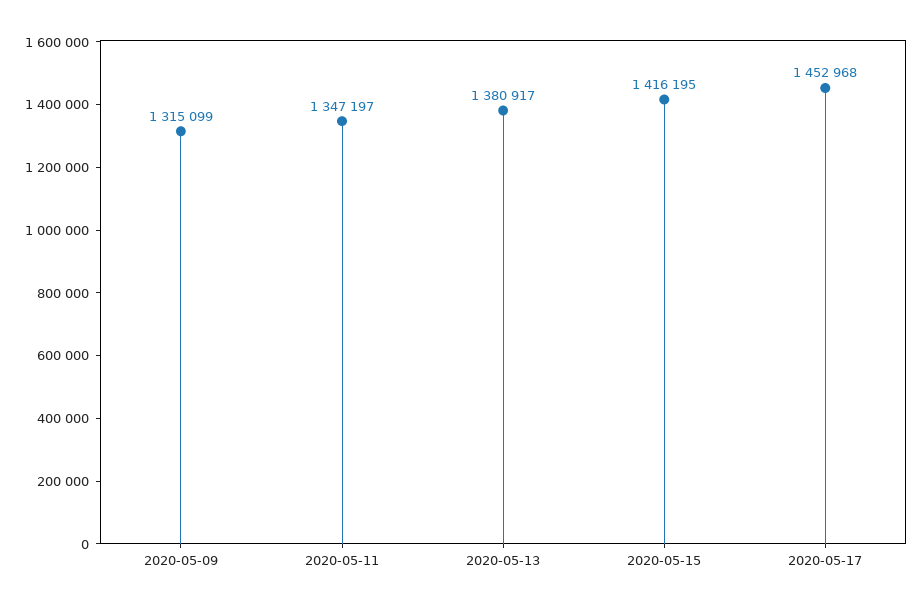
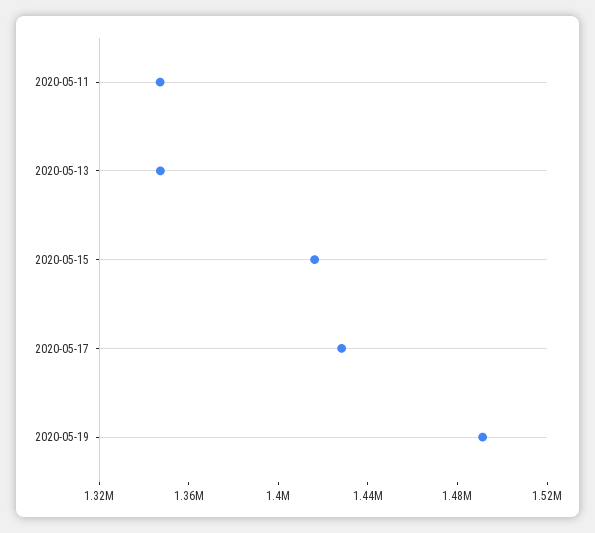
2020-05-09: 1315099 -> none
2020-05-13: 1380917 -> 1350000
2020-05-17: 1452968 -> 1430000
2020-05-19: none -> 1490000

